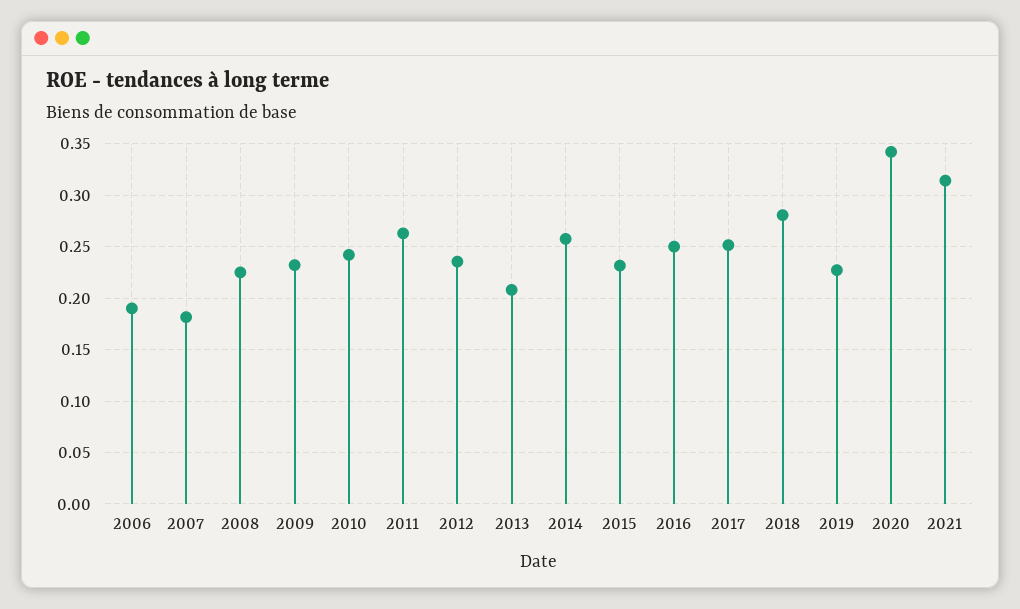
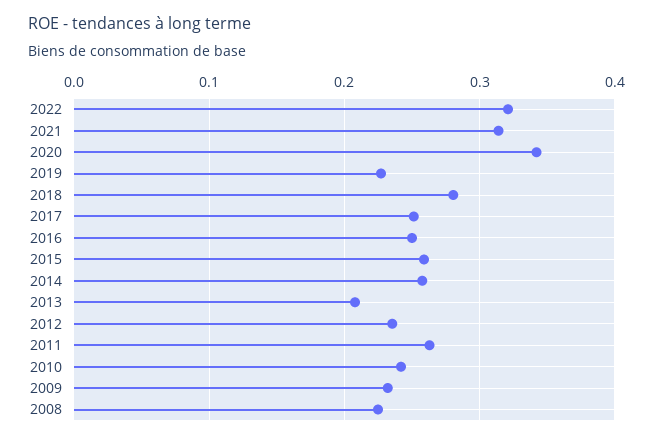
2006: 0.19 -> none
2007: 0.18 -> none
2015: 0.23 -> 0.26
2022: none -> 0.32

